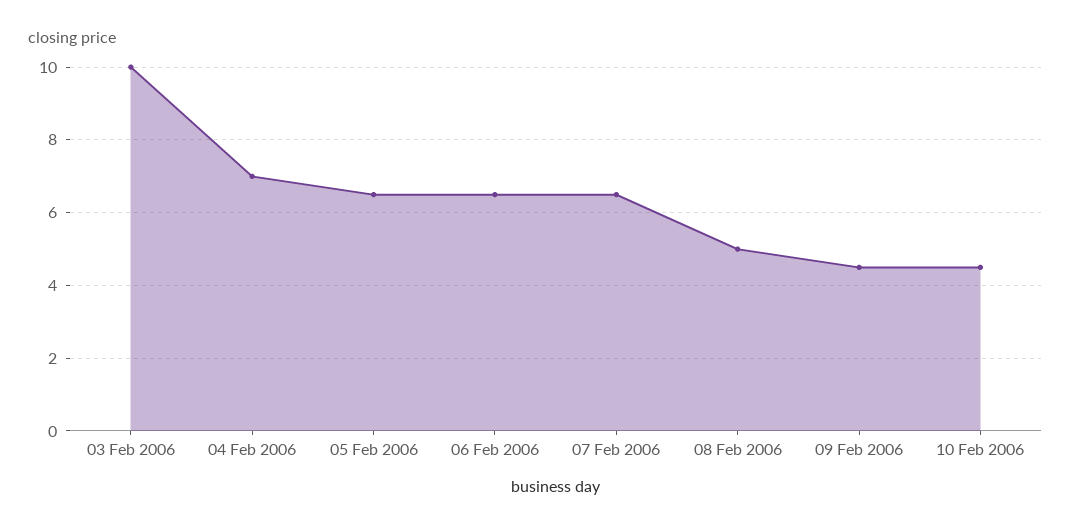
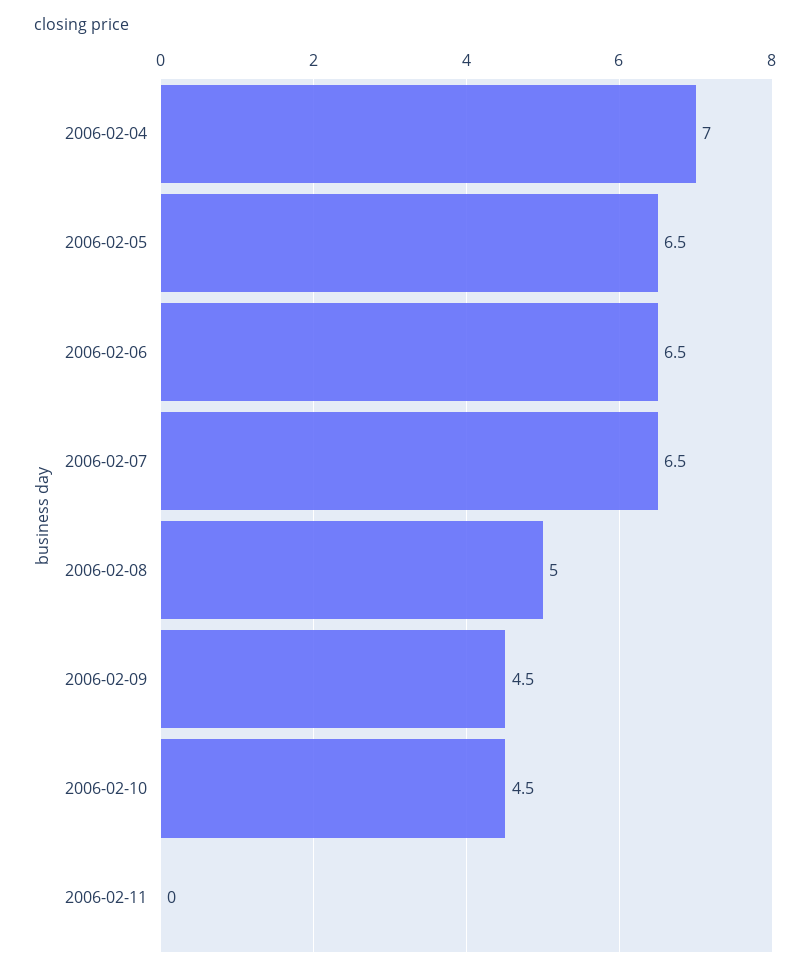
03 Feb 2006: 10 -> none
2006-02-11: none -> 0

